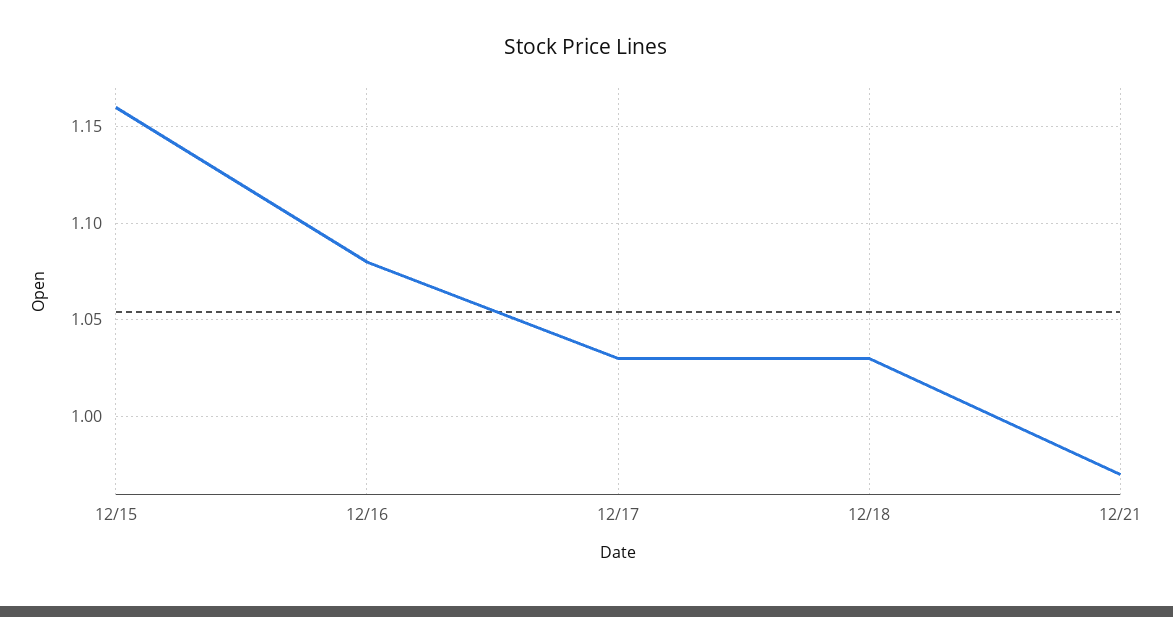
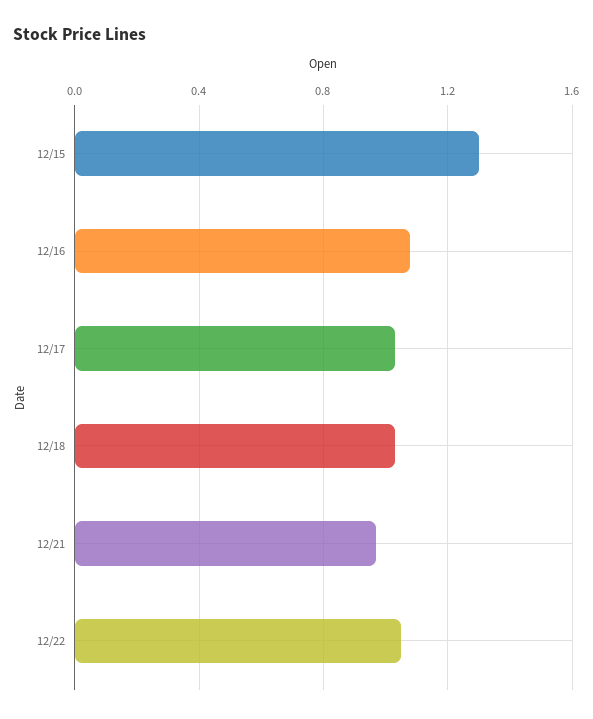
12/15: 1.16 -> 1.3
12/22: none -> 1.05

